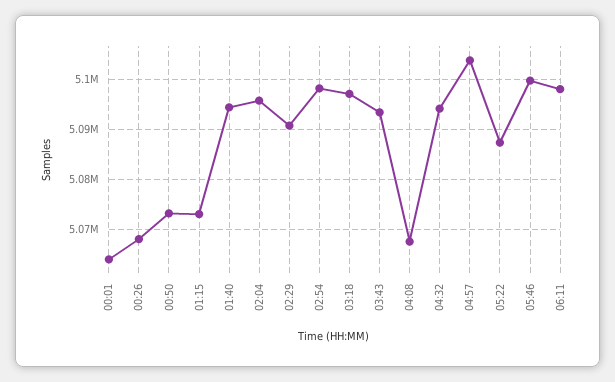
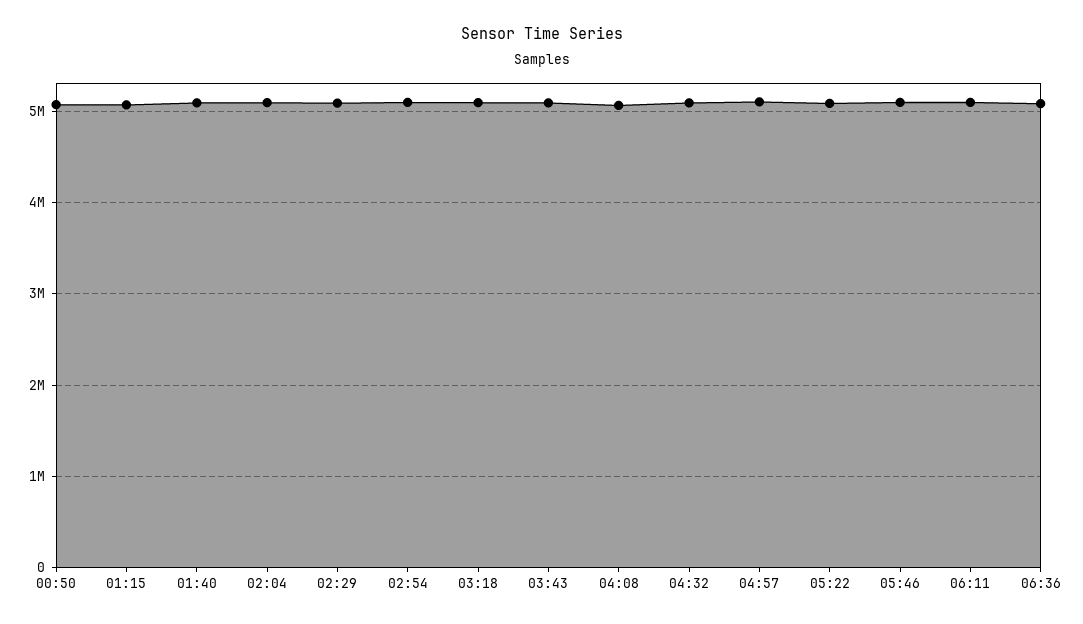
00:01: 5064000 -> none
00:26: 5068000 -> none
06:36: none -> 5100000

